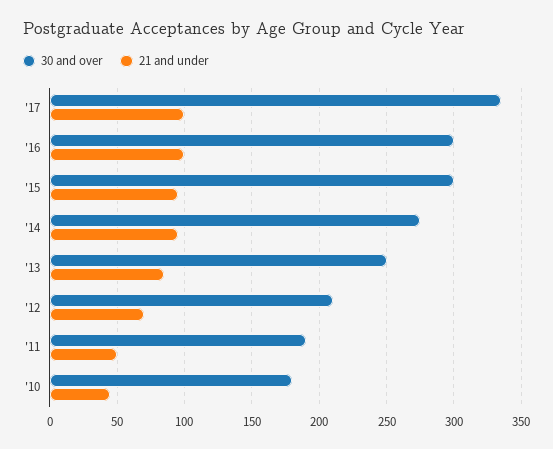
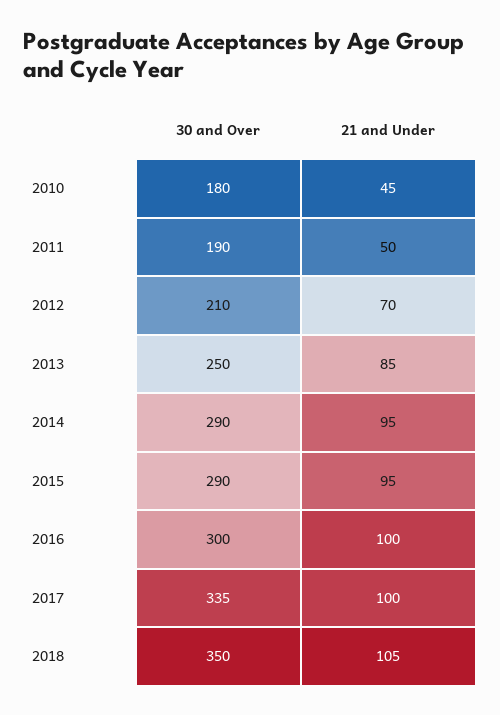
30 and over, '15: 300 -> 290
30 and over, '14: 275 -> 290
30 and over, 2018: none -> 350
21 and under, 2018: none -> 105

